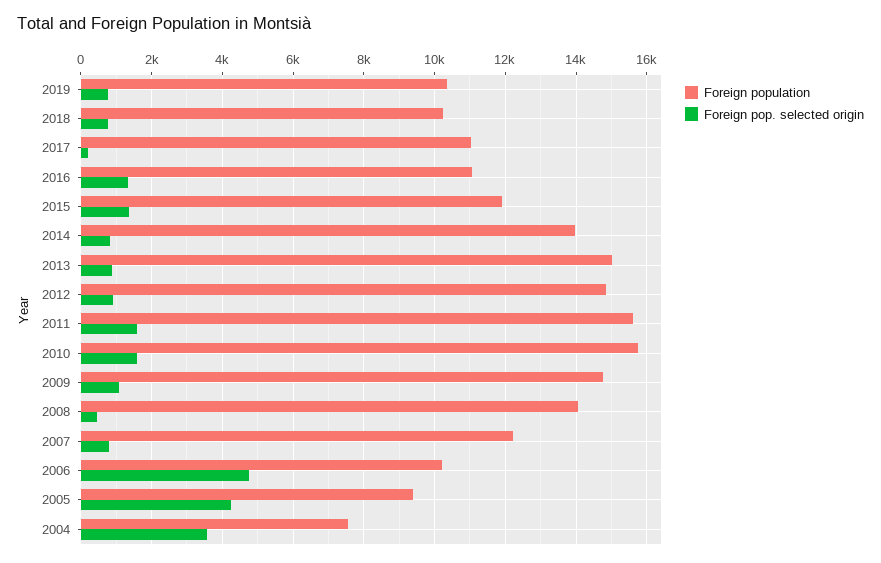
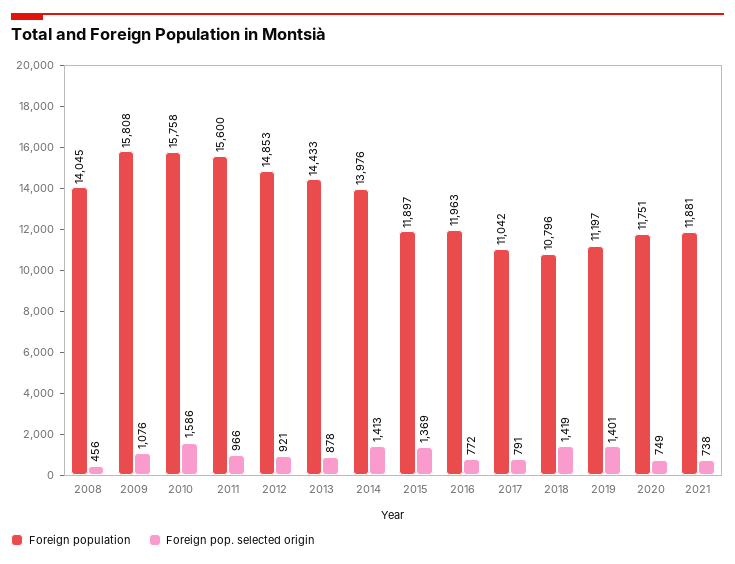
Foreign population, 2019: 10400 -> 11197
Foreign pop. selected origin, 2019: 800 -> 1401
Foreign population, 2018: 10200 -> 10796
Foreign pop. selected origin, 2018: 800 -> 1419
Foreign pop. selected origin, 2017: 200 -> 791
Foreign population, 2016: 11000 -> 11963
Foreign pop. selected origin, 2016: 1400 -> 772
Foreign pop. selected origin, 2014: 800 -> 1413
Foreign population, 2013: 15000 -> 14433
Foreign pop. selected origin, 2011: 1600 -> 966
Foreign population, 2009: 14800 -> 15808
Foreign population, 2007: 12200 -> none
Foreign pop. selected origin, 2007: 800 -> none
Foreign population, 2006: 10200 -> none
Foreign pop. selected origin, 2006: 4800 -> none
Foreign population, 2005: 9400 -> none
Foreign pop. selected origin, 2005: 4200 -> none
Foreign population, 2004: 7600 -> none
Foreign pop. selected origin, 2004: 3600 -> none
Foreign population, 2020: none -> 11751
Foreign pop. selected origin, 2020: none -> 749
Foreign population, 2021: none -> 11881
Foreign pop. selected origin, 2021: none -> 738

